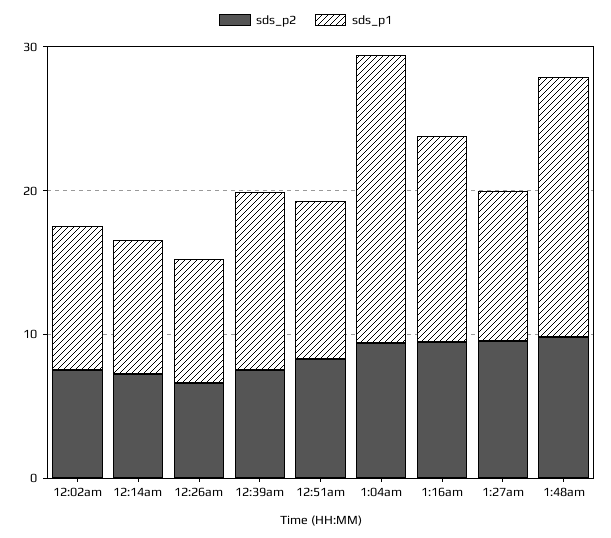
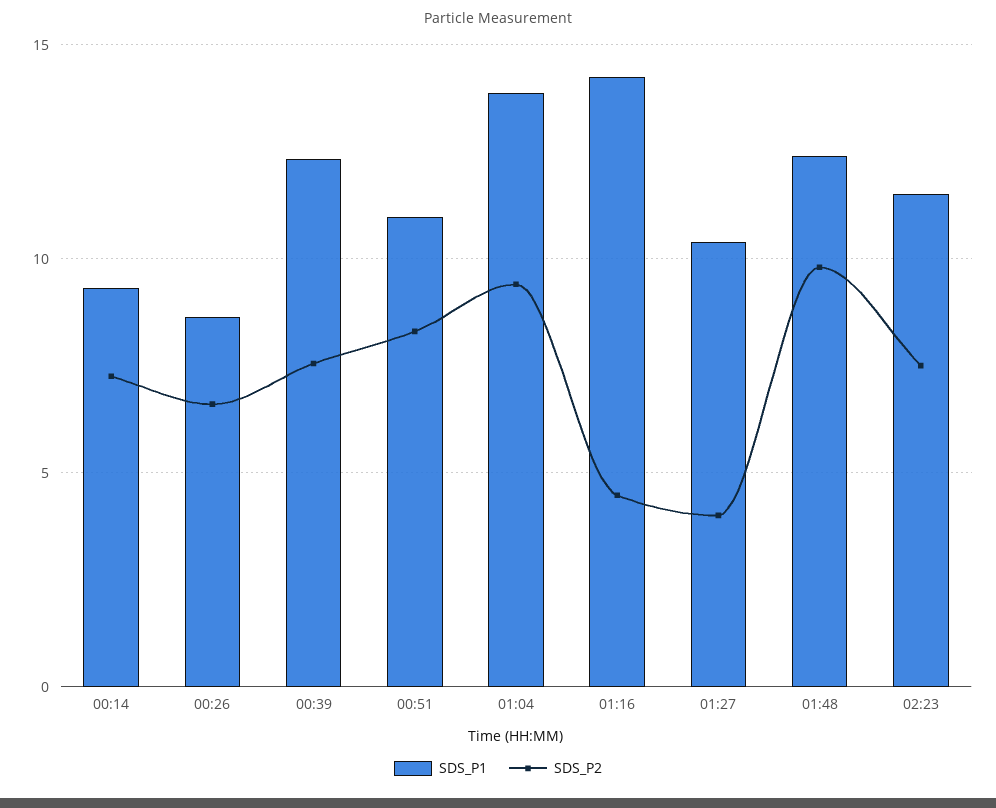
sds_p2, 12:02am: 8 -> none
sds_p1, 12:02am: 10 -> none
sds_p1, 1:04am: 20 -> 14
sds_p2, 1:16am: 10 -> 4.5
sds_p2, 1:27am: 10 -> 4
sds_p1, 1:48am: 18 -> 12.5
sds_p1, 02:23: none -> 11.5
sds_p2, 02:23: none -> 7.5

